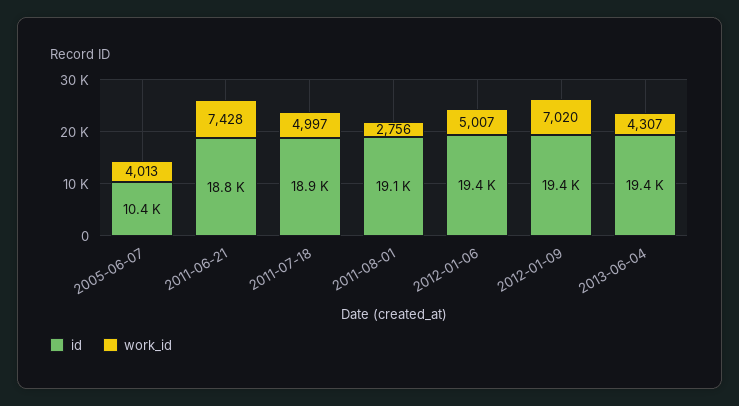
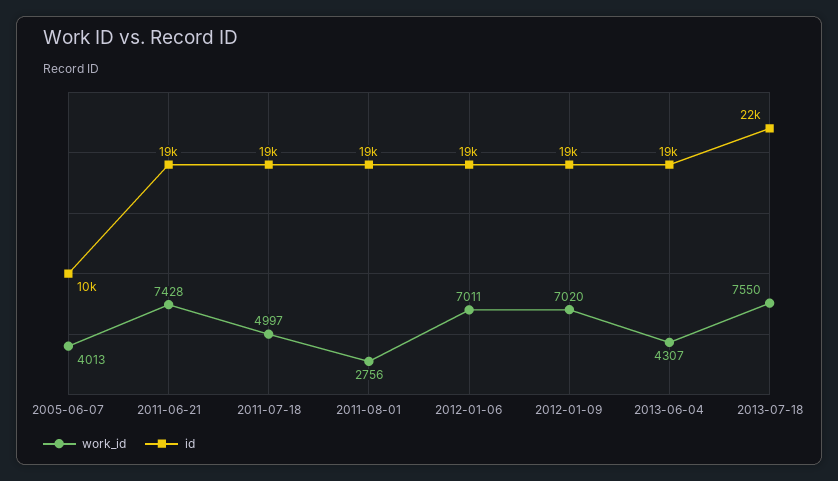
work_id, 2012-01-06: 5007 -> 7011
work_id, 2013-07-18: none -> 7550
id, 2013-07-18: none -> 22000

